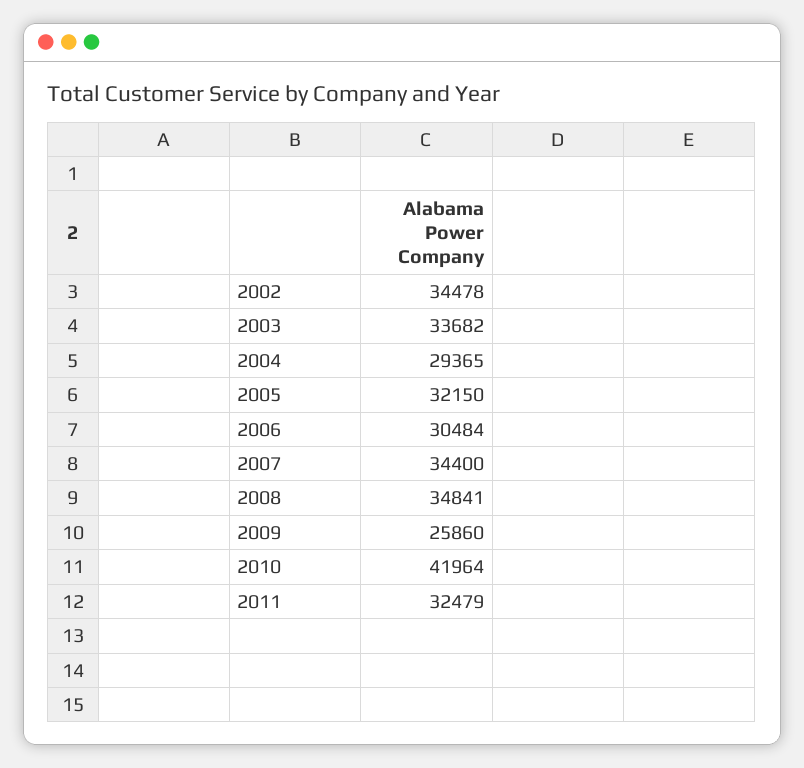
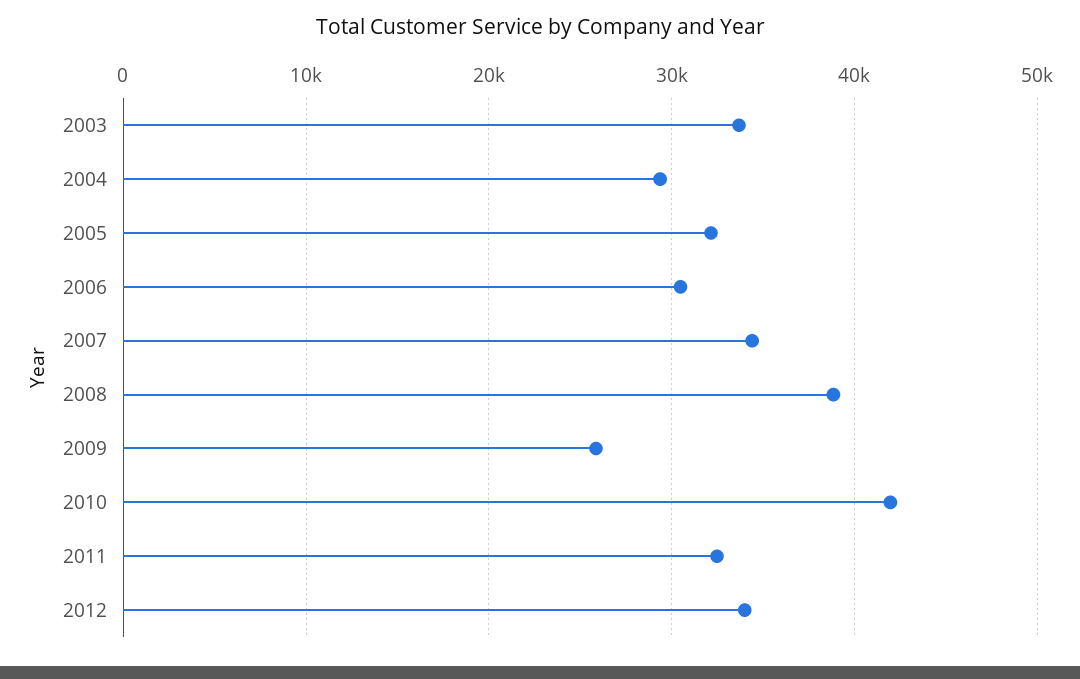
2002: 34478 -> none
2008: 34841 -> 39000
2012: none -> 34000

